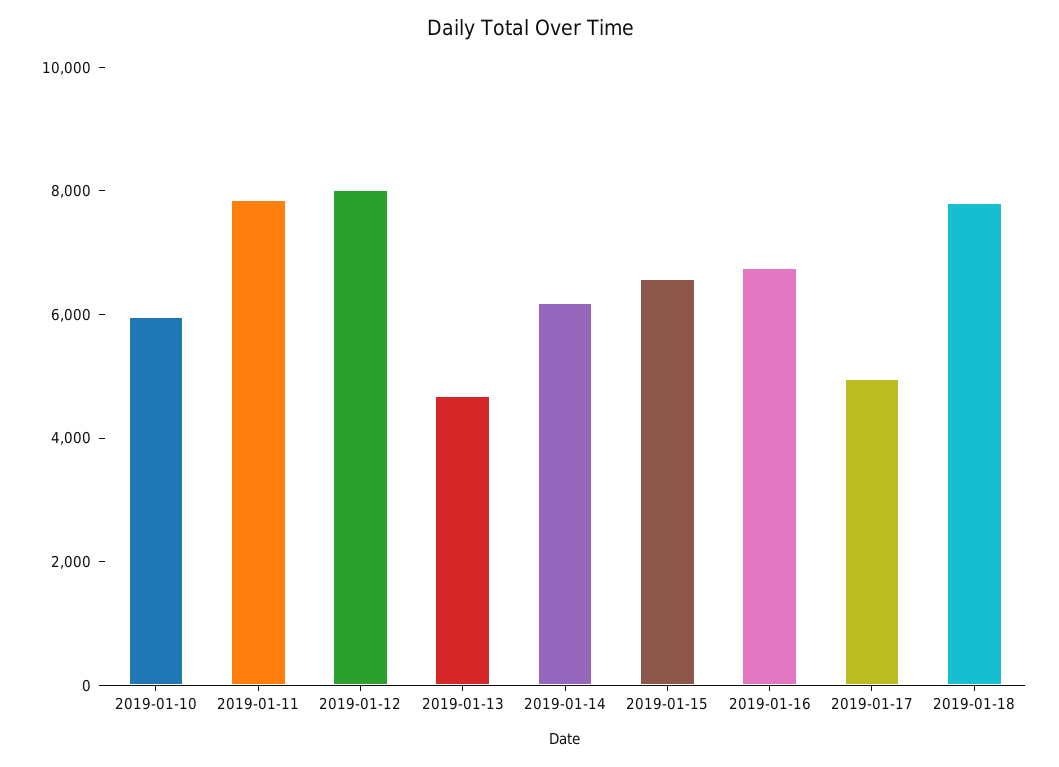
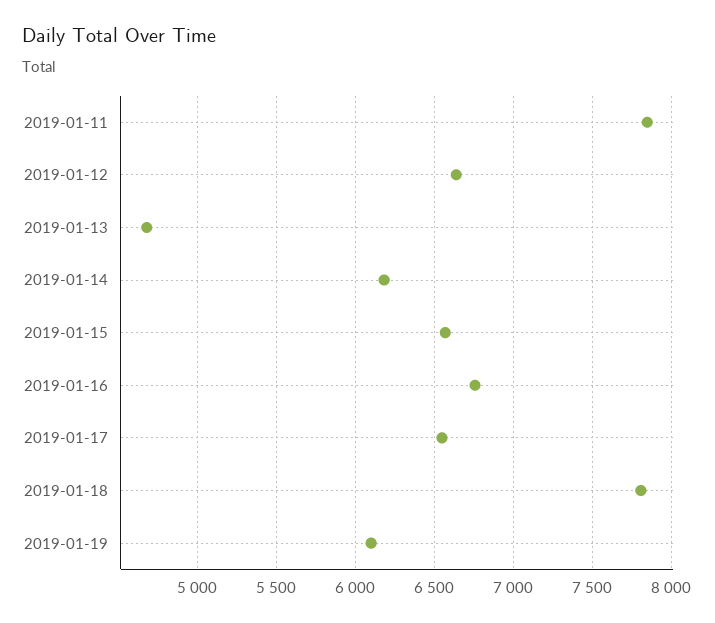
2019-01-10: 6000 -> none
2019-01-12: 8000 -> 6650
2019-01-17: 5000 -> 6550
2019-01-19: none -> 6100

